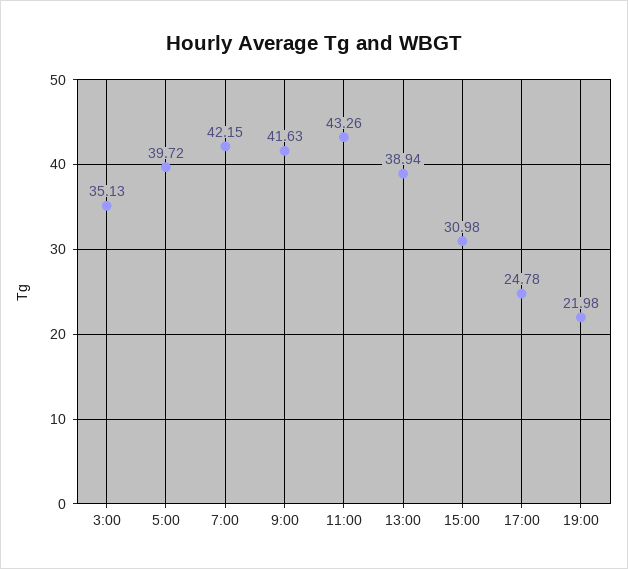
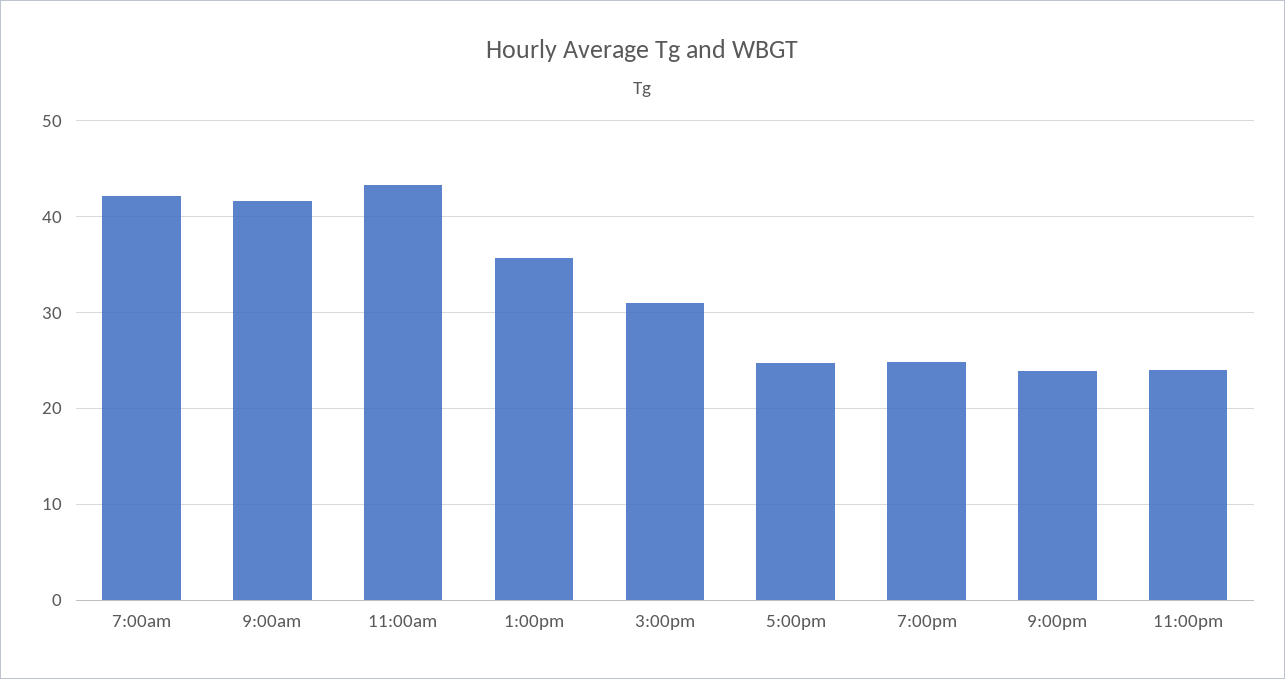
3:00: 35.13 -> none
5:00: 39.72 -> none
13:00: 38.94 -> 36
19:00: 21.98 -> 25
9:00pm: none -> 24
11:00pm: none -> 24

